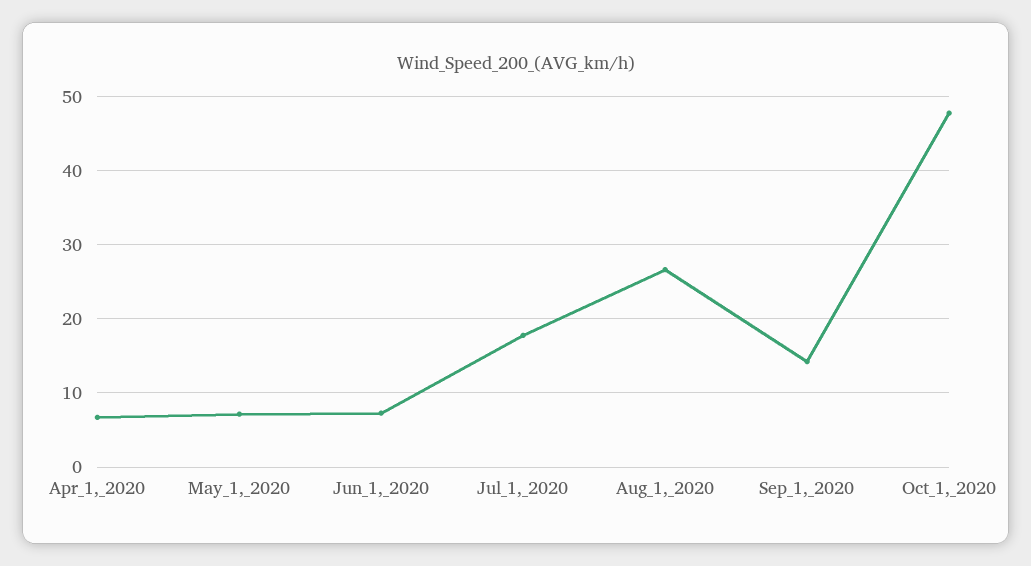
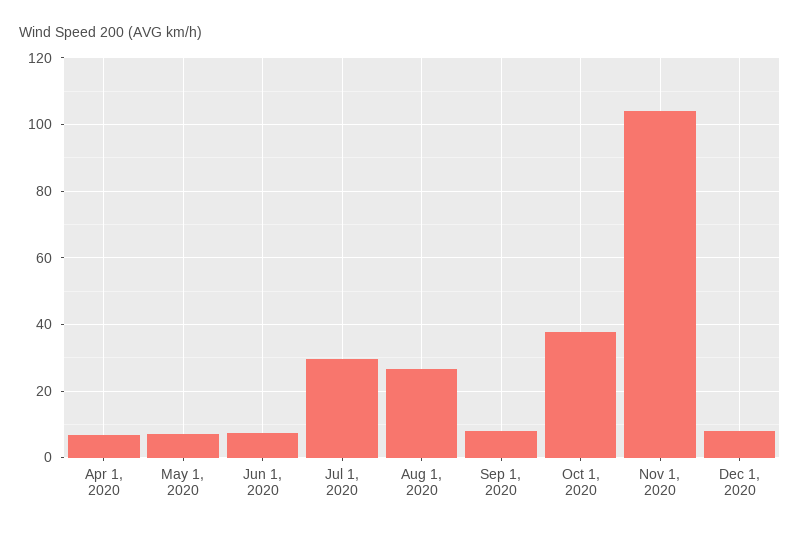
Jul_1,_2020: 18 -> 30
Sep_1,_2020: 14 -> 8
Oct_1,_2020: 48 -> 38
Nov 1, 2020: none -> 104
Dec 1, 2020: none -> 8

